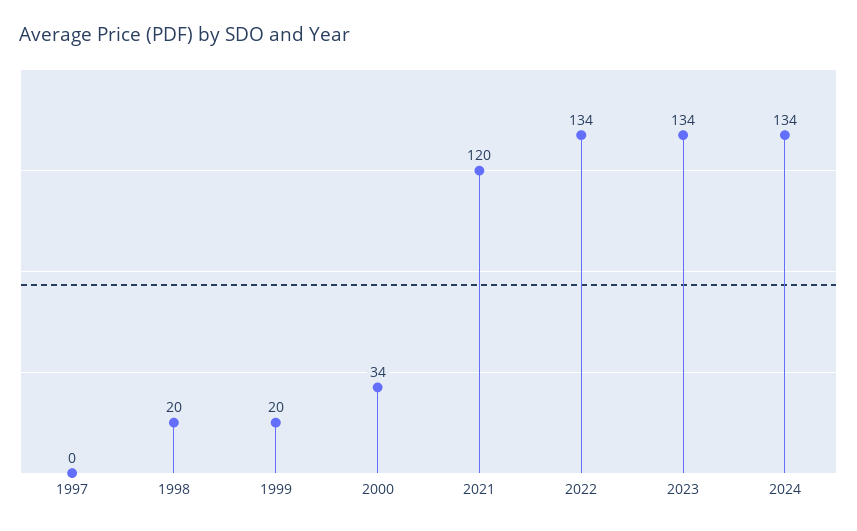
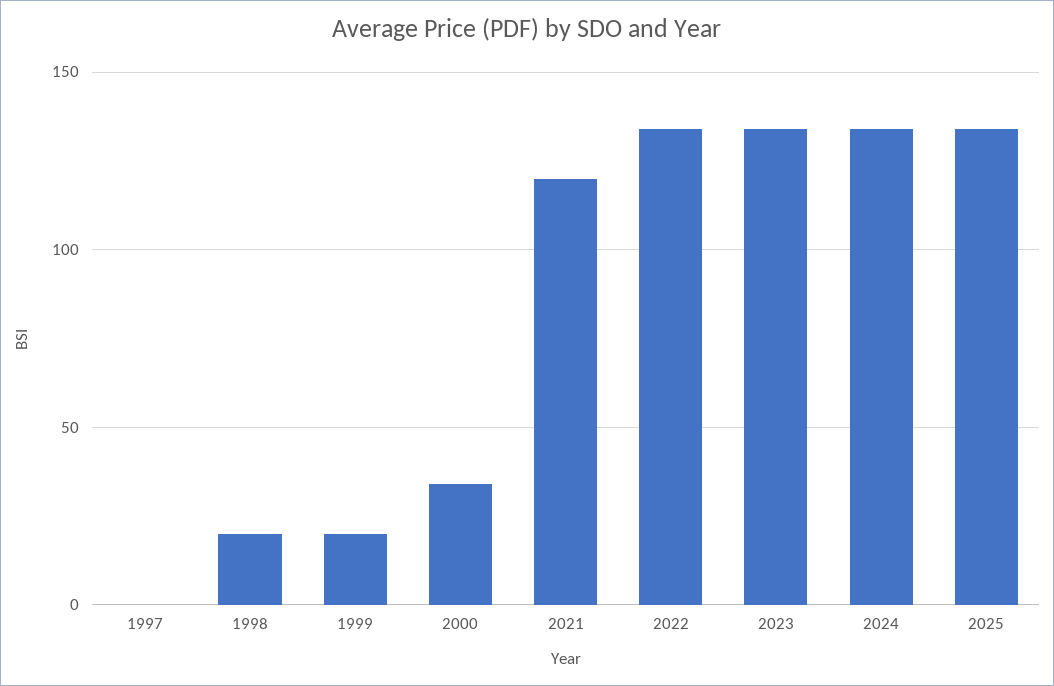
2025: none -> 135

